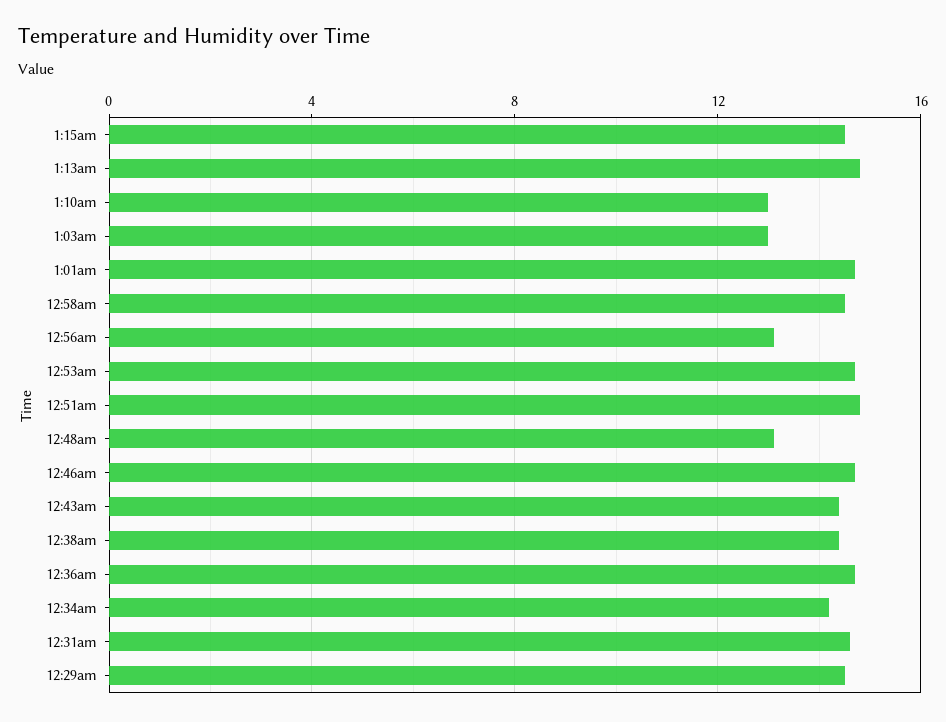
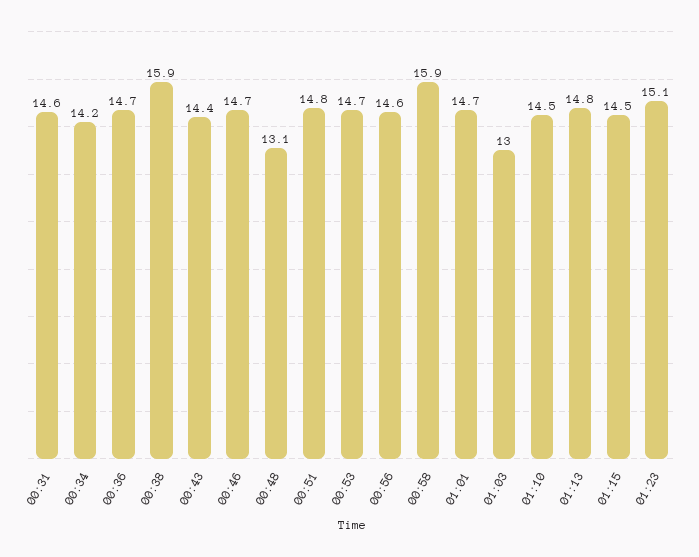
1:10am: 13 -> 14.5
12:58am: 14.5 -> 15.9
12:56am: 13 -> 14.6
12:38am: 14.5 -> 15.9
12:29am: 14.5 -> none
01:23: none -> 15.1

